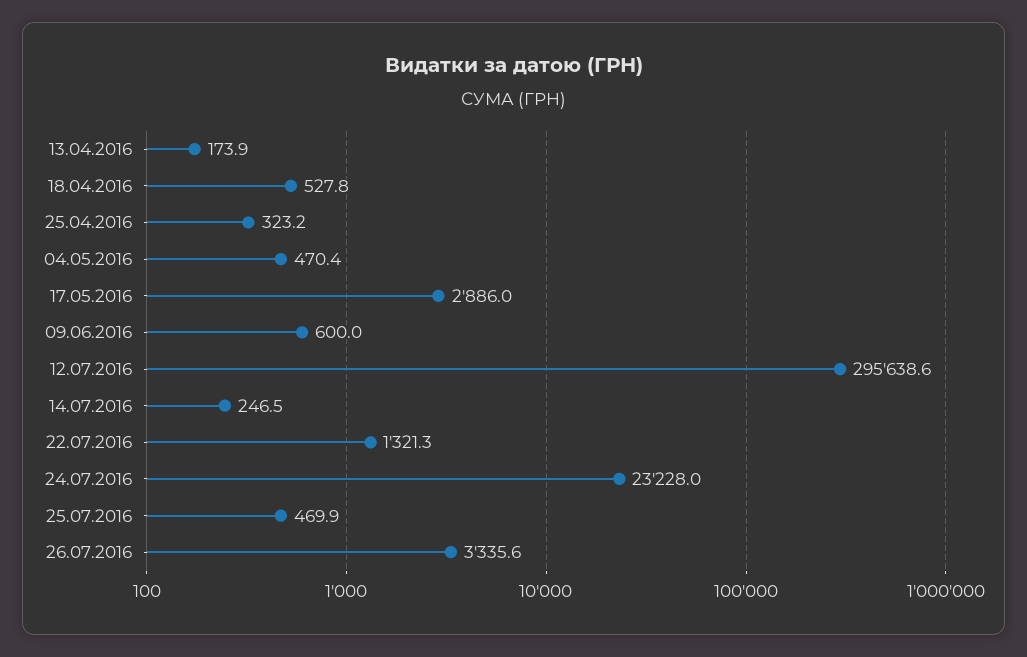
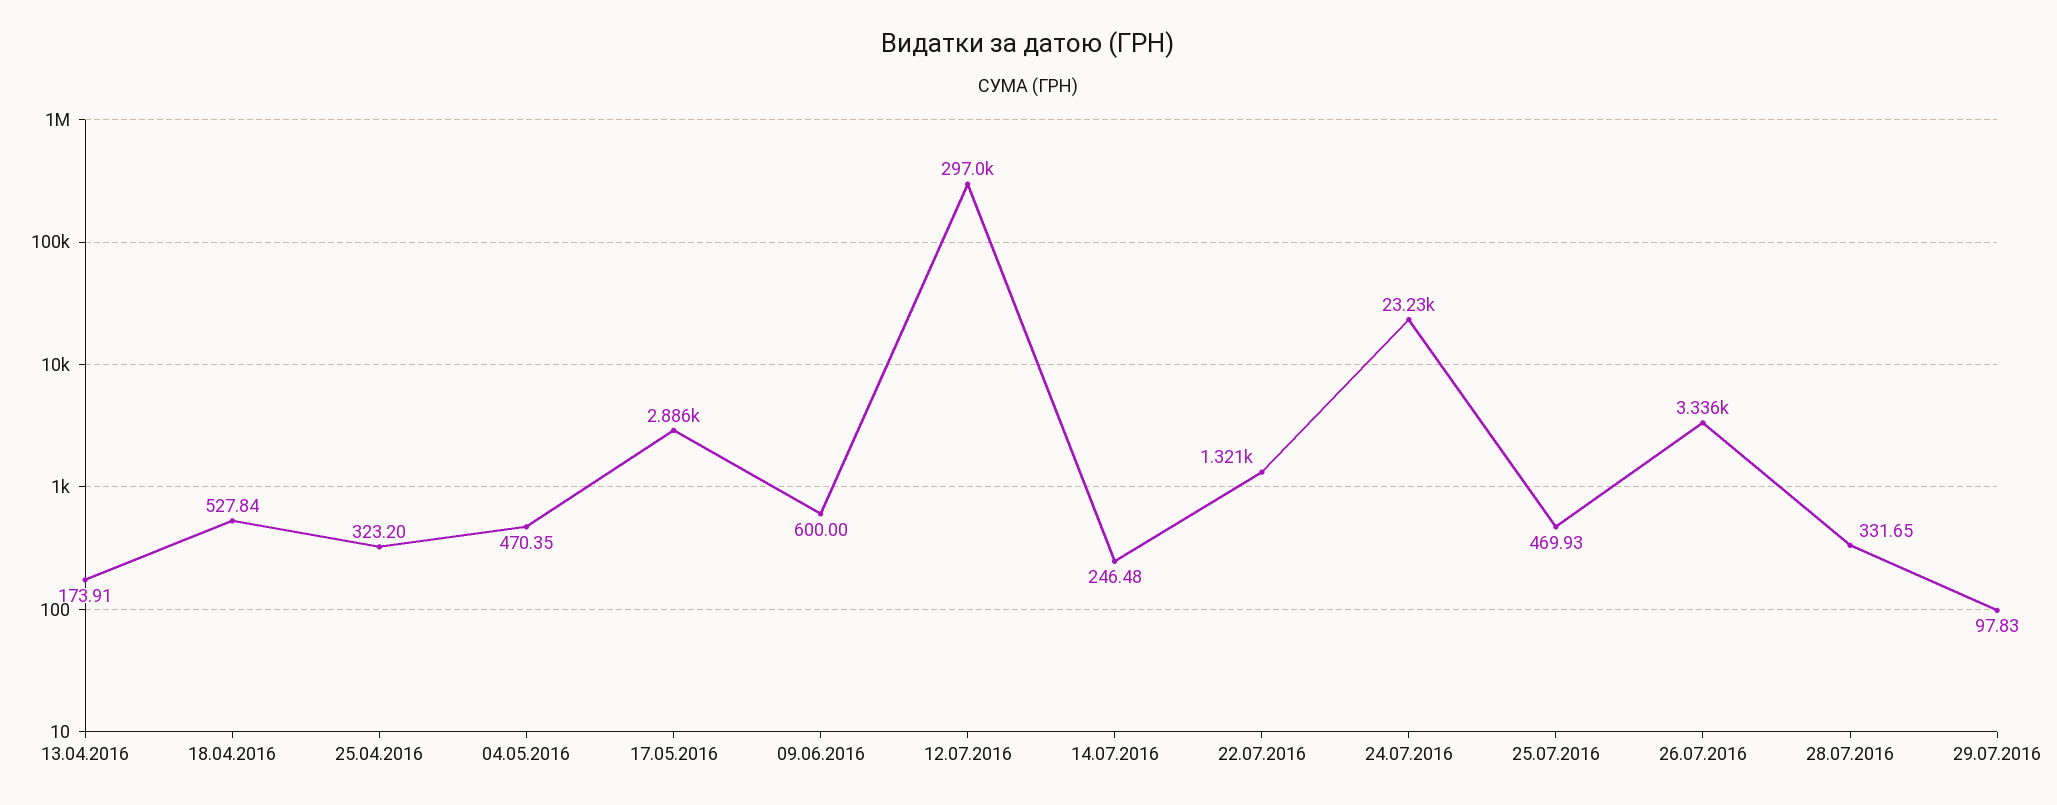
12.07.2016: 295638.6 -> 297000
28.07.2016: none -> 331.65
29.07.2016: none -> 97.83

